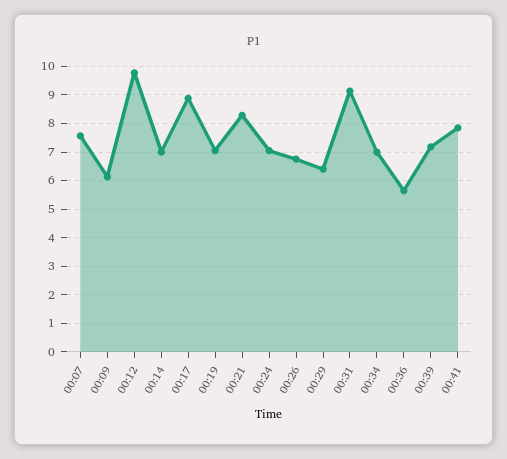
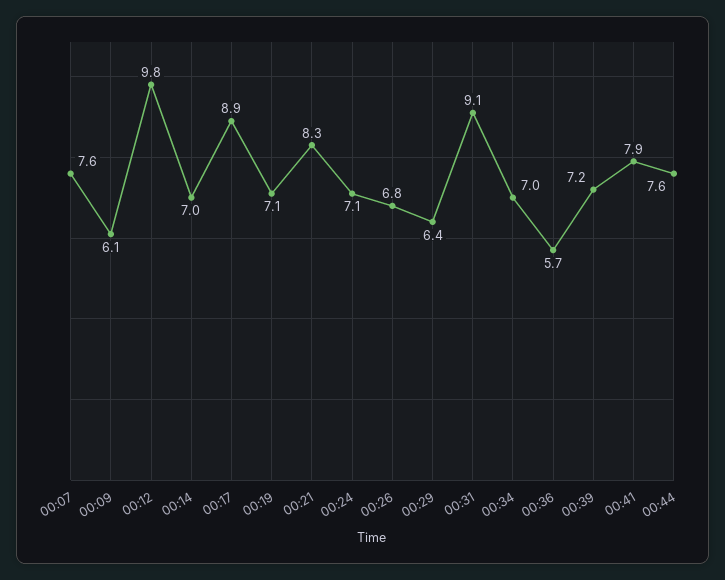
00:44: none -> 7.6

